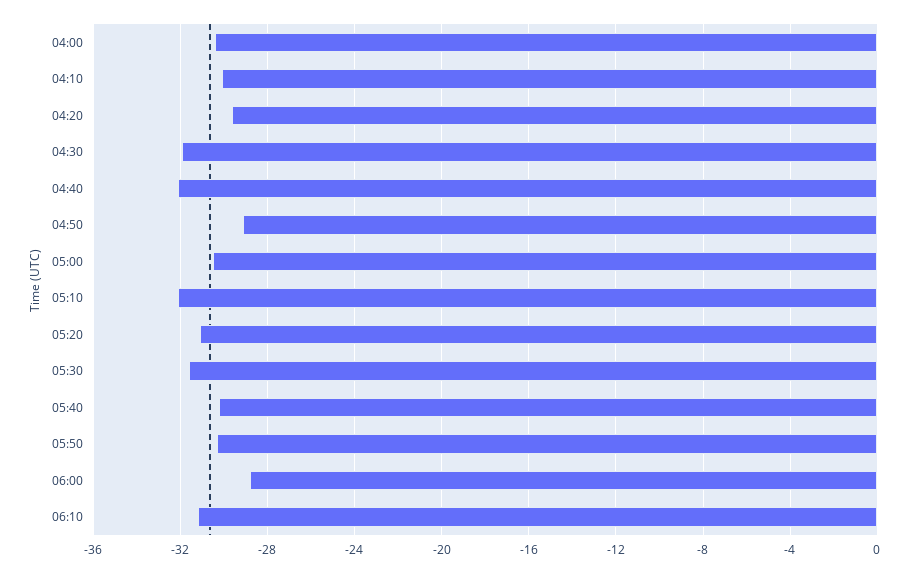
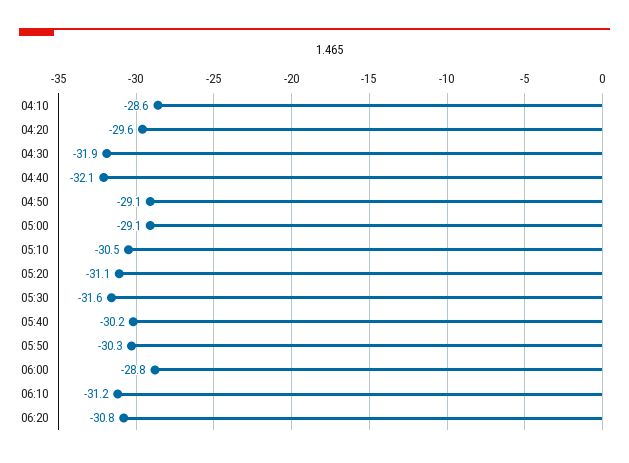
04:00: -30.5 -> none
04:10: -30 -> -28.6
05:00: -30.5 -> -29.1
05:10: -32 -> -30.5
06:20: none -> -30.8

